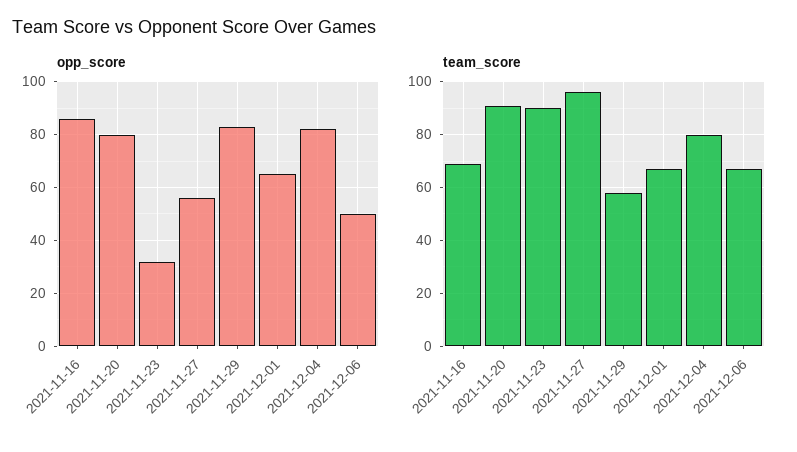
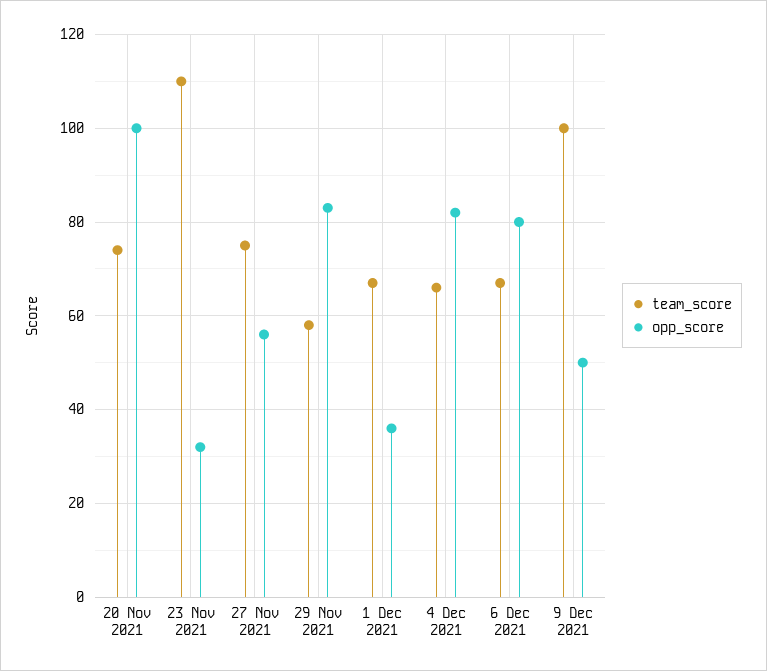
opp_score, 2021-11-16: 85 -> none
opp_score, 2021-11-20: 80 -> 100
opp_score, 2021-12-01: 65 -> 35
opp_score, 2021-12-06: 50 -> 80
team_score, 2021-11-16: 70 -> none
team_score, 2021-11-20: 90 -> 75
team_score, 2021-11-23: 90 -> 110
team_score, 2021-11-27: 95 -> 75
team_score, 2021-12-04: 80 -> 65
team_score, 9 Dec 2021: none -> 100
opp_score, 9 Dec 2021: none -> 50

